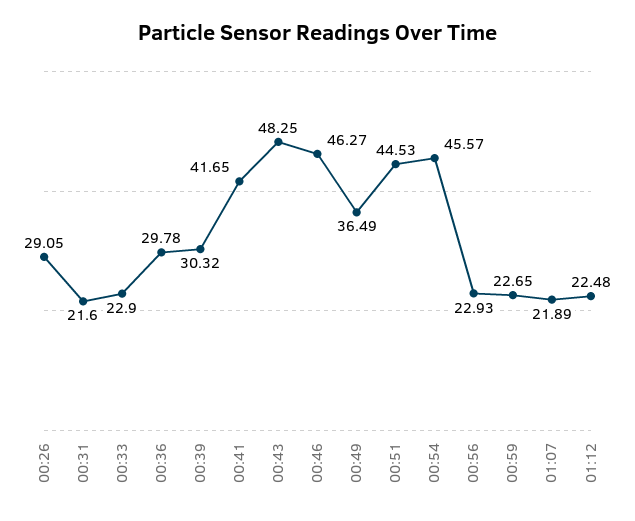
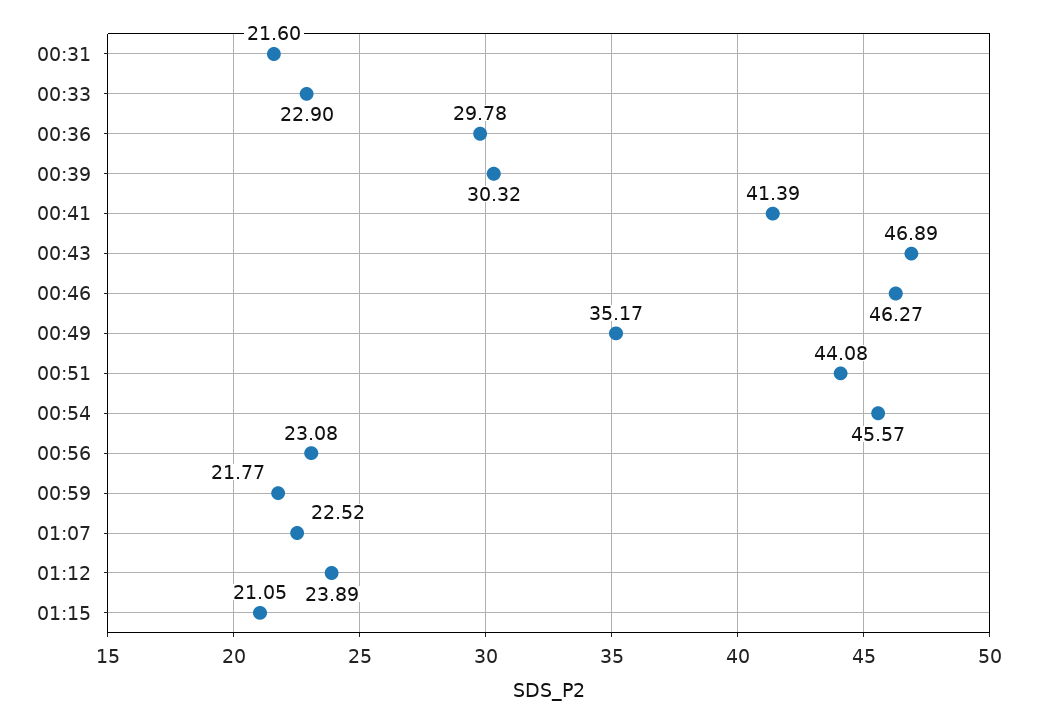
00:26: 29.05 -> none
00:41: 41.65 -> 41.39
00:43: 48.25 -> 46.89
00:49: 36.49 -> 35.17
00:51: 44.53 -> 44.08
00:56: 22.93 -> 23.08
00:59: 22.65 -> 21.77
01:07: 21.89 -> 22.52
01:12: 22.48 -> 23.89
01:15: none -> 21.05

